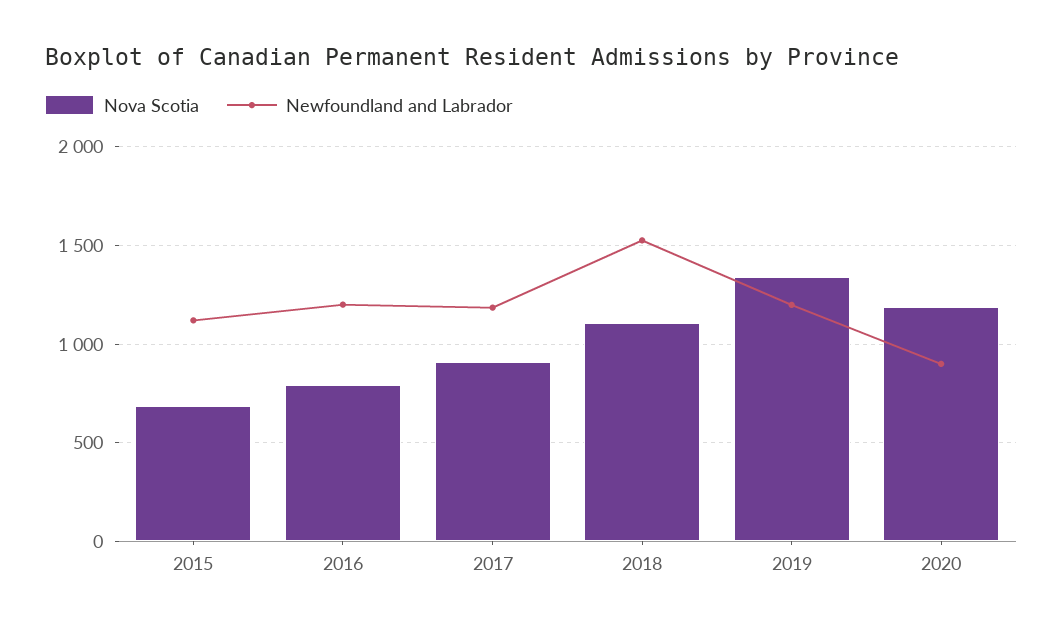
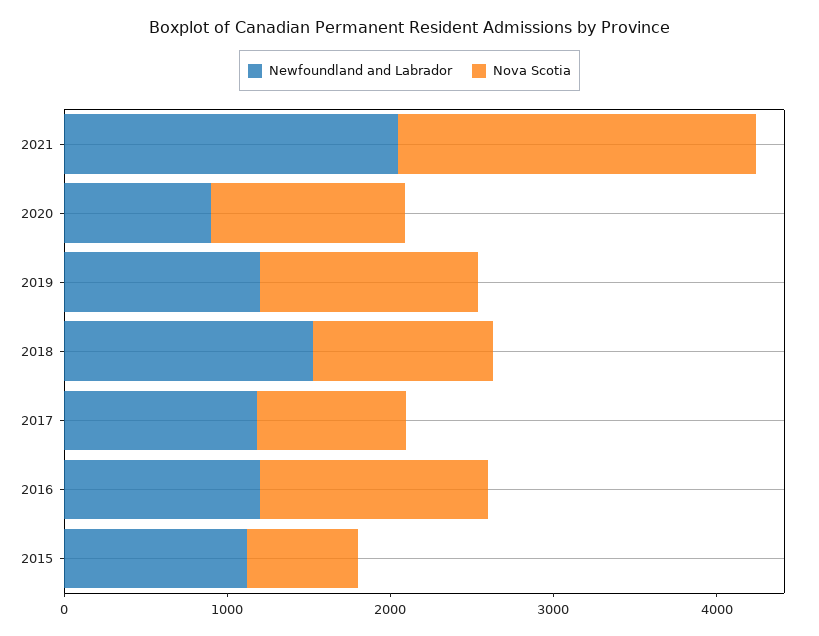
Nova Scotia, 2016: 800 -> 1400
Newfoundland and Labrador, 2021: none -> 2000
Nova Scotia, 2021: none -> 2200

